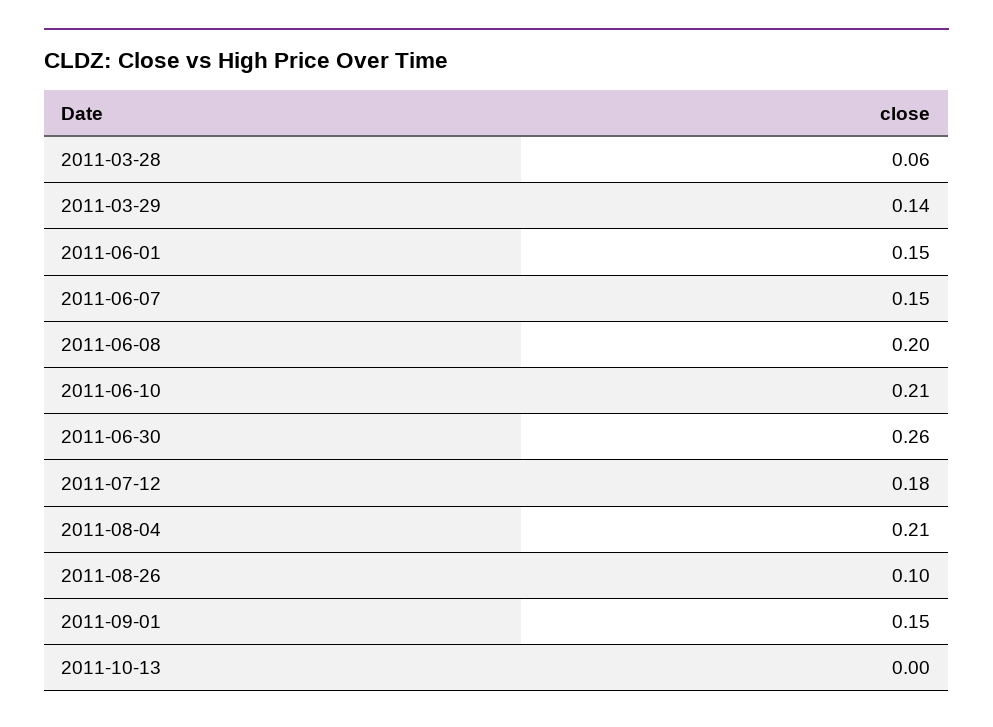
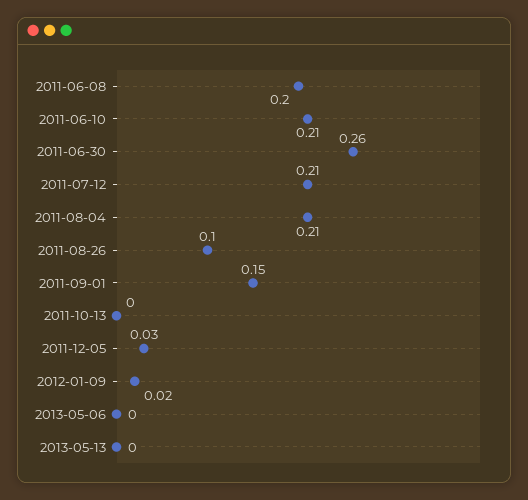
2011-03-28: 0.06 -> none
2011-03-29: 0.14 -> none
2011-06-01: 0.15 -> none
2011-06-07: 0.15 -> none
2011-07-12: 0.18 -> 0.21
2011-12-05: none -> 0.03
2012-01-09: none -> 0.02
2013-05-06: none -> 0
2013-05-13: none -> 0

